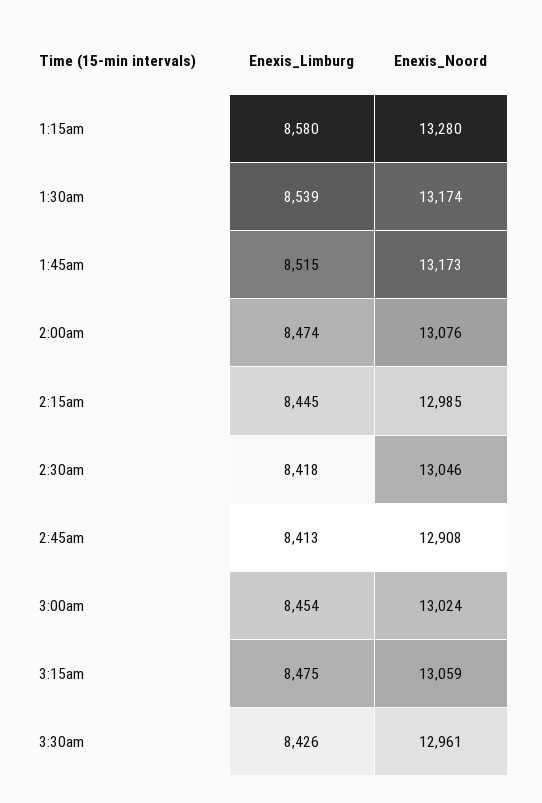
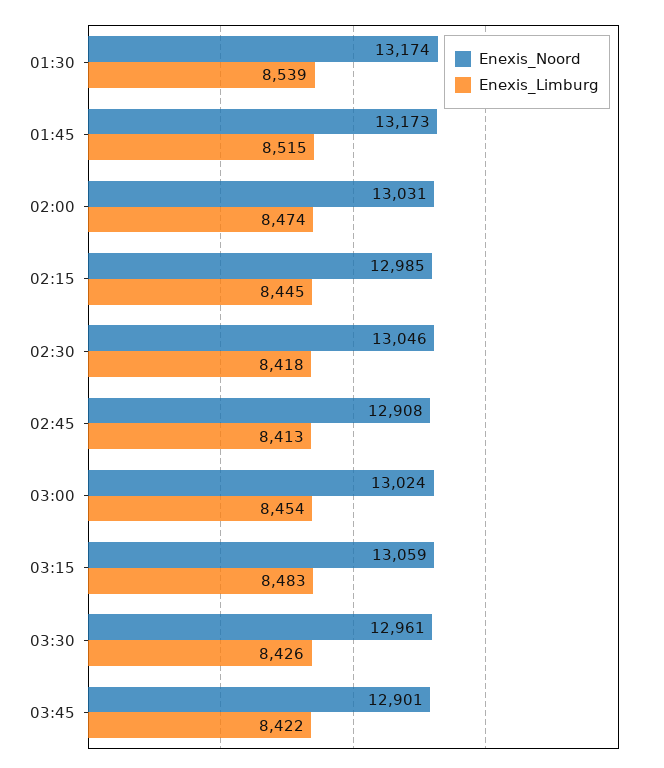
Enexis_Limburg, 1:15am: 8580 -> none
Enexis_Noord, 1:15am: 13280 -> none
Enexis_Noord, 2:00am: 13076 -> 13031
Enexis_Limburg, 3:15am: 8475 -> 8483
Enexis_Noord, 03:45: none -> 12901
Enexis_Limburg, 03:45: none -> 8422

